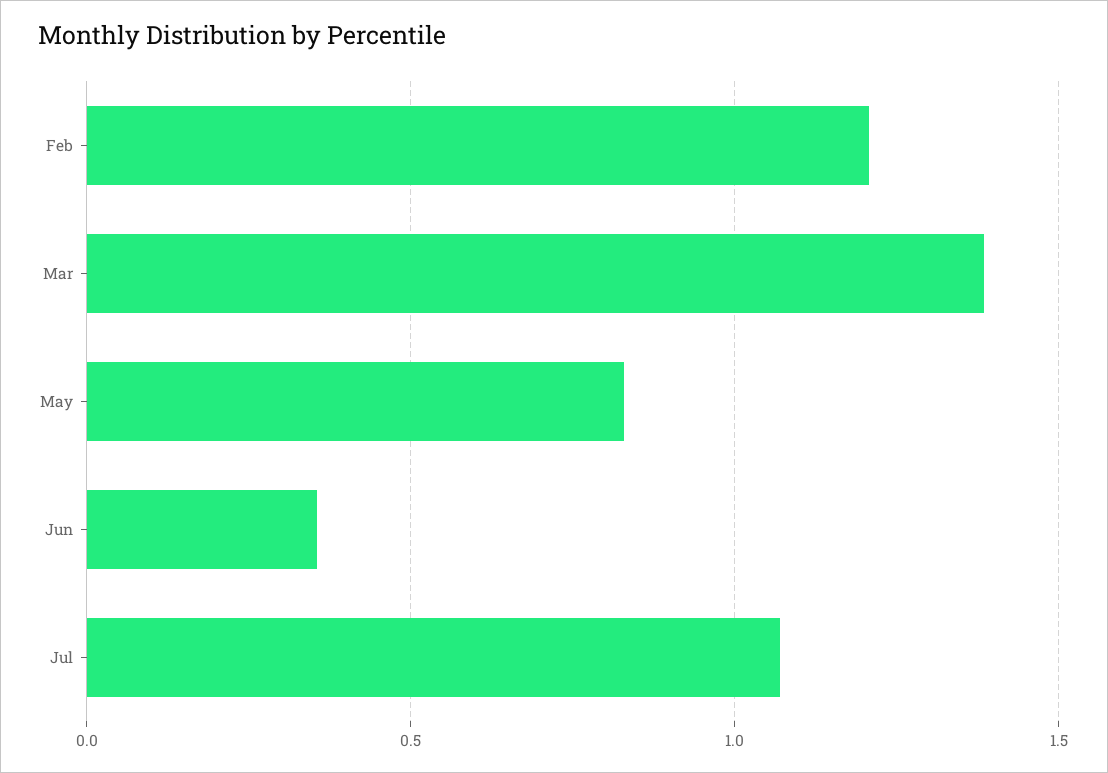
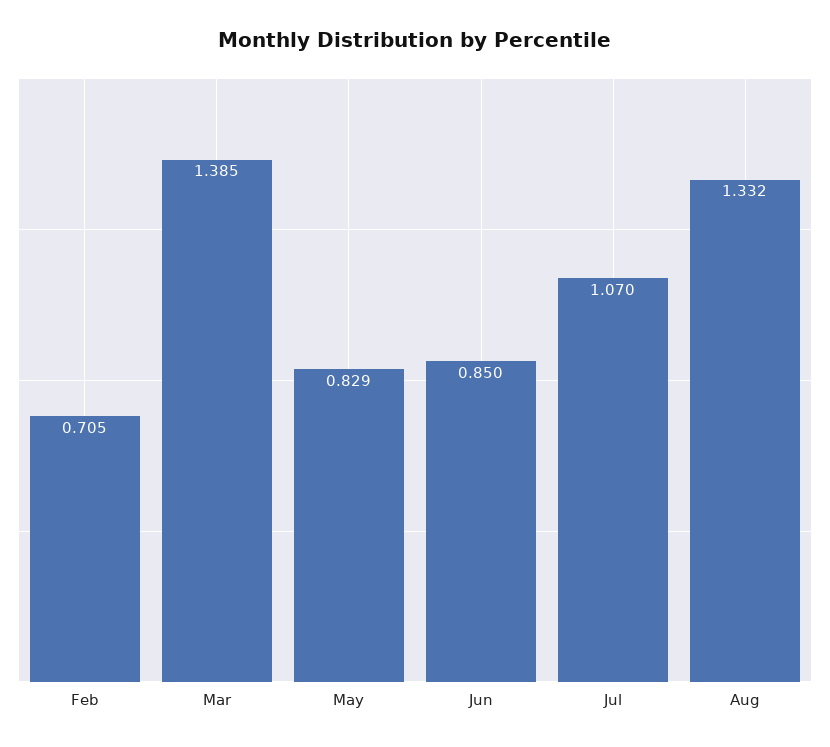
Feb: 1.2 -> 0.705
Jun: 0.35 -> 0.85
Aug: none -> 1.332

